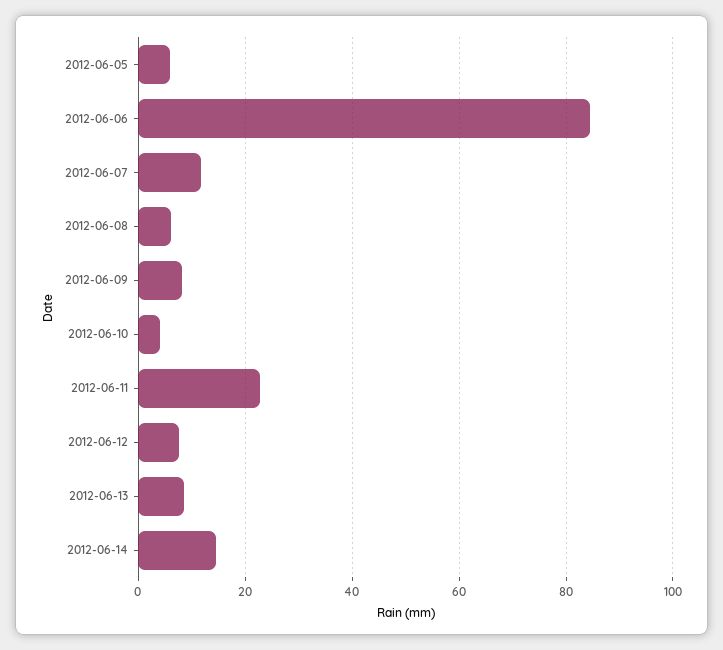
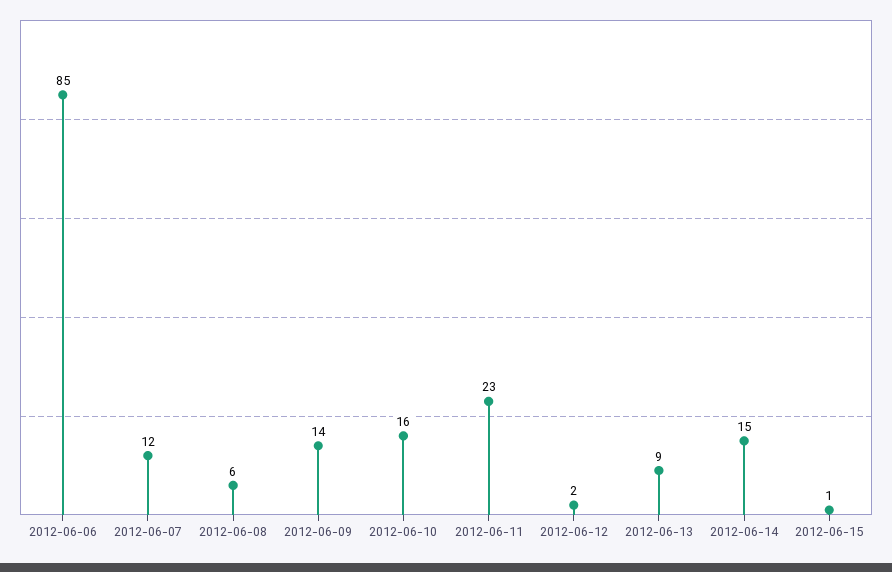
2012-06-05: 6 -> none
2012-06-09: 8 -> 14
2012-06-10: 4 -> 16
2012-06-12: 8 -> 2
2012-06-15: none -> 1

